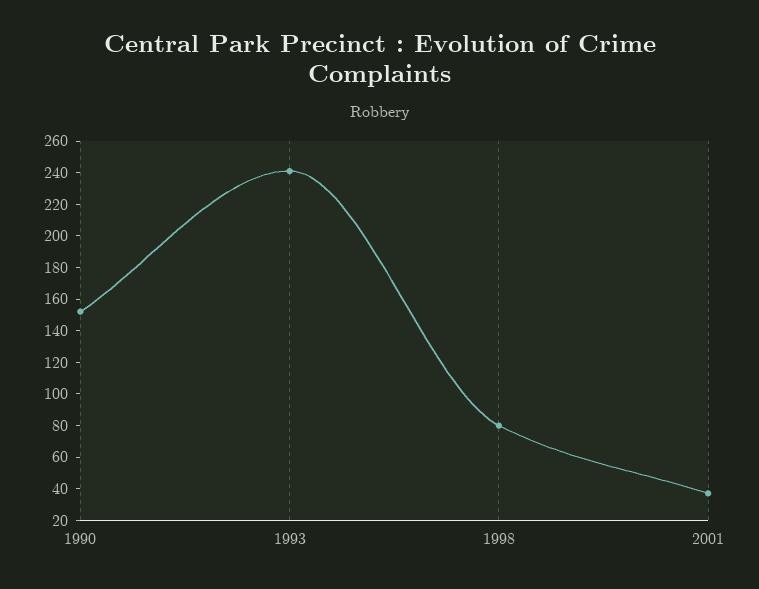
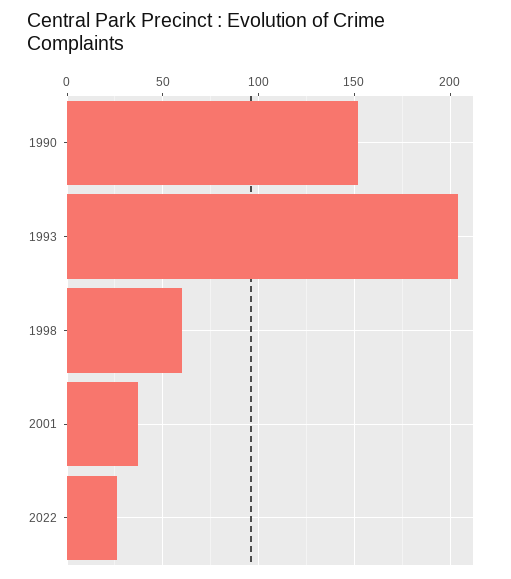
1993: 240 -> 205
1998: 80 -> 60
2022: none -> 25

